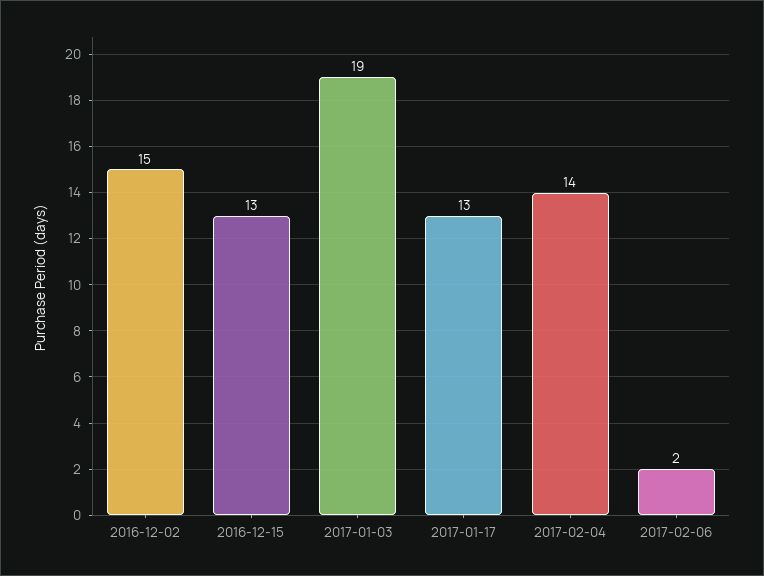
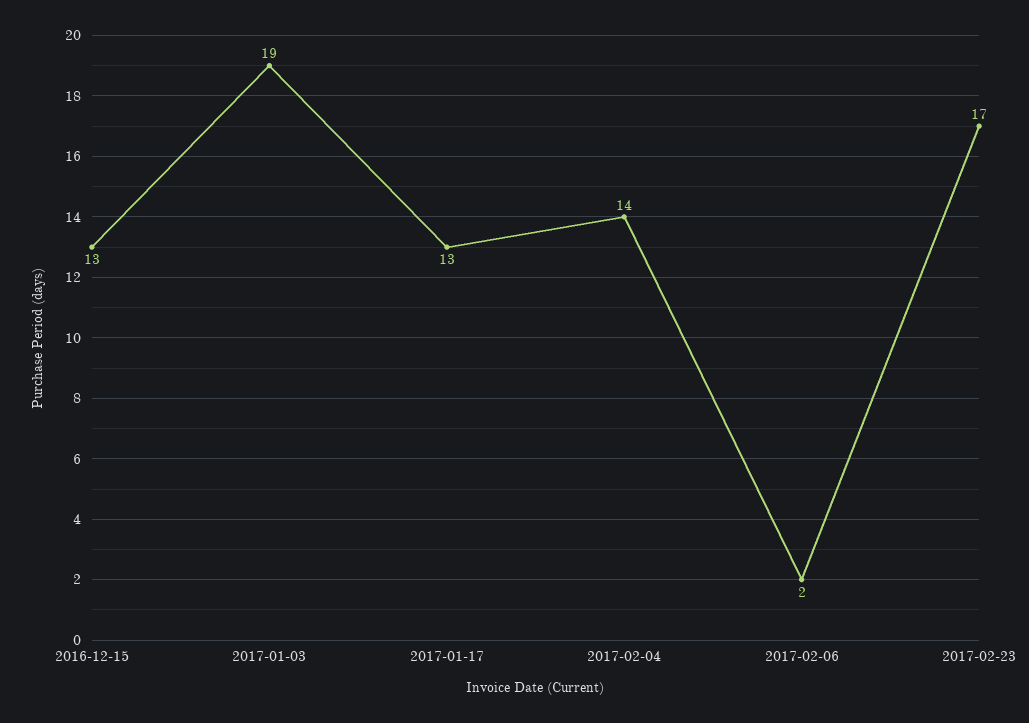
2016-12-02: 15 -> none
2017-02-23: none -> 17

